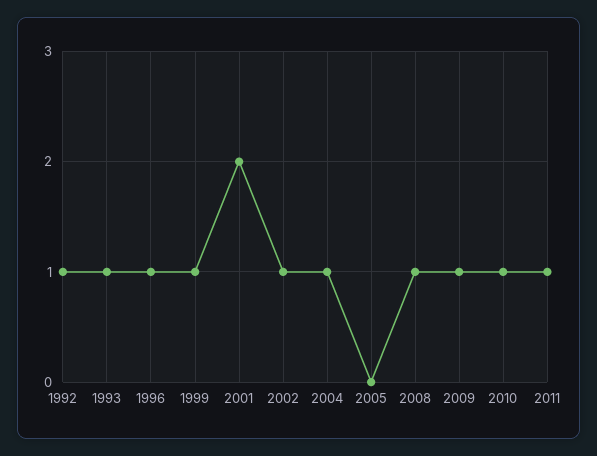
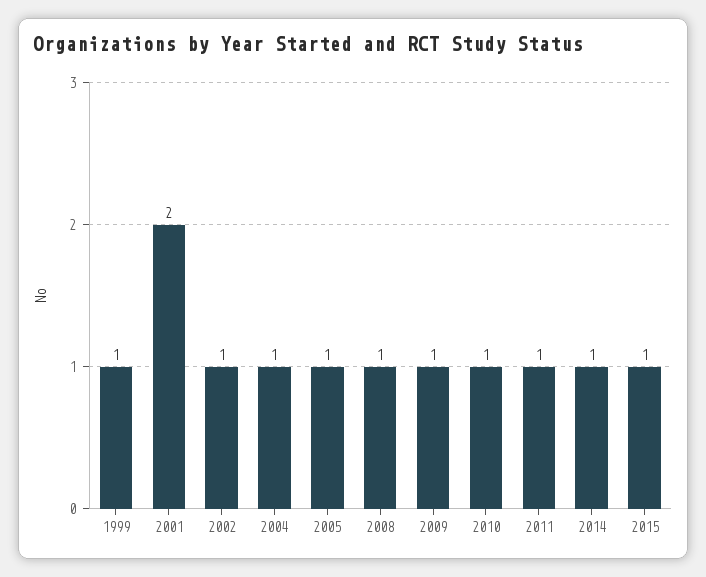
1992: 1 -> none
1993: 1 -> none
1996: 1 -> none
2005: 0 -> 1
2014: none -> 1
2015: none -> 1

